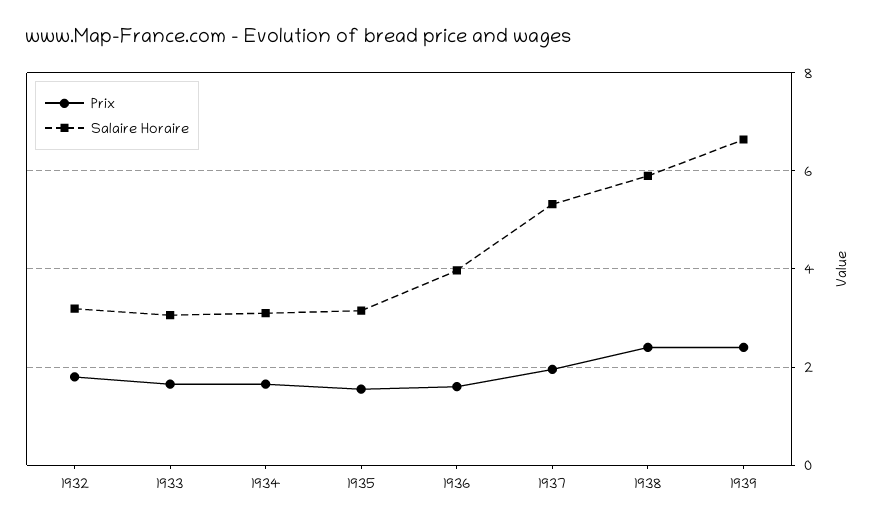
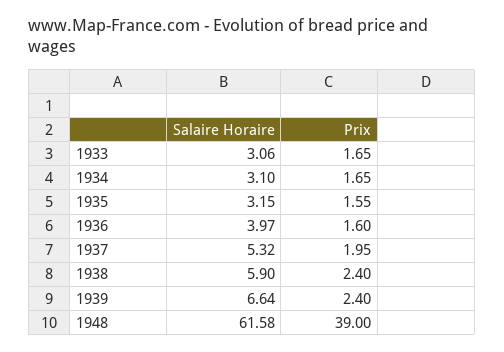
Prix, 1932: 1.8 -> none
Salaire Horaire, 1932: 3.2 -> none
Salaire Horaire, 1948: none -> 61.58
Prix, 1948: none -> 39

